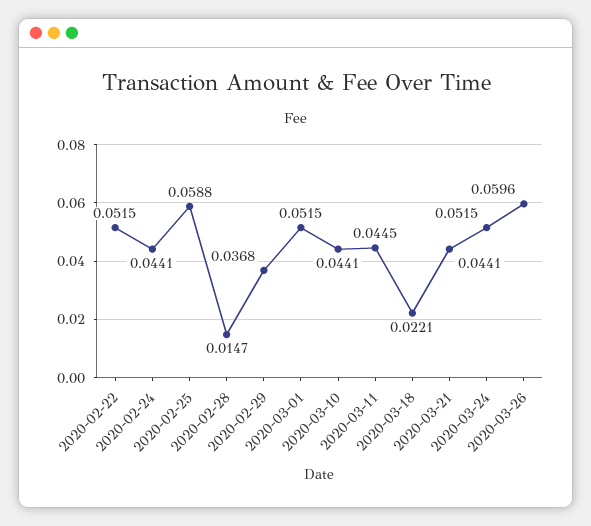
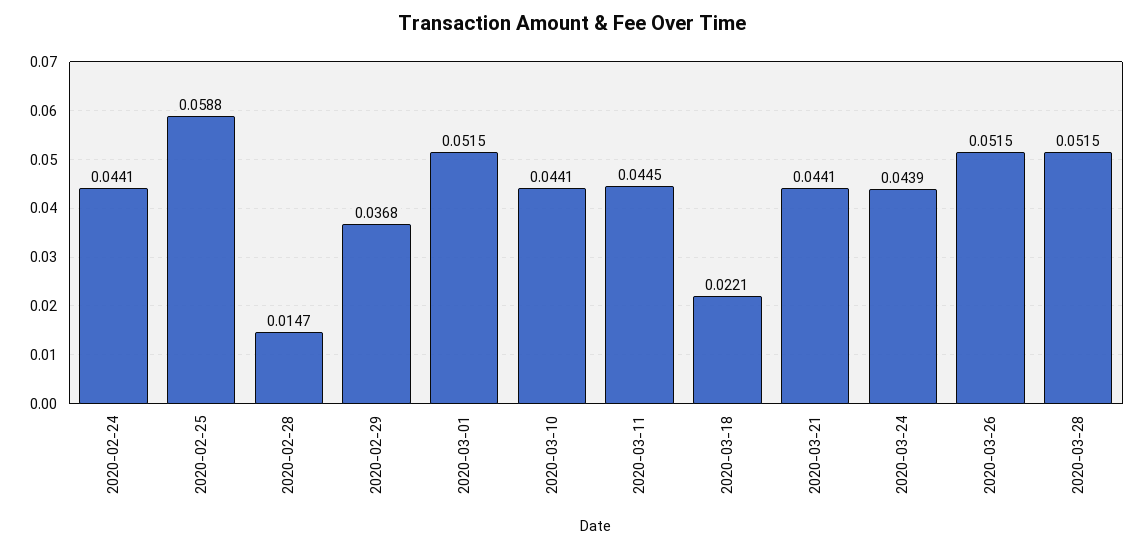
2020-02-22: 0.0515 -> none
2020-03-24: 0.0515 -> 0.0439
2020-03-26: 0.0596 -> 0.0515
2020-03-28: none -> 0.0515

